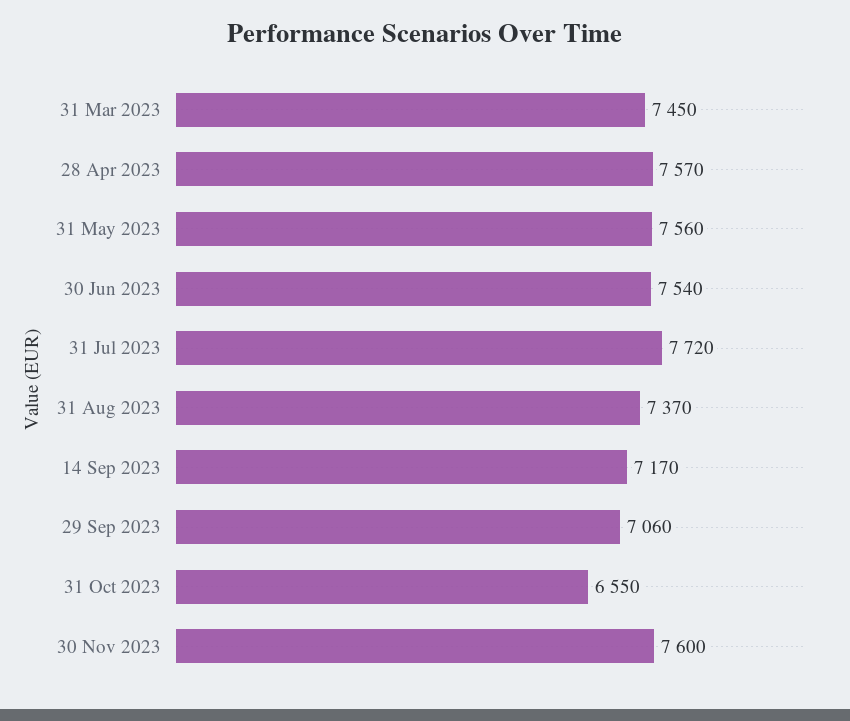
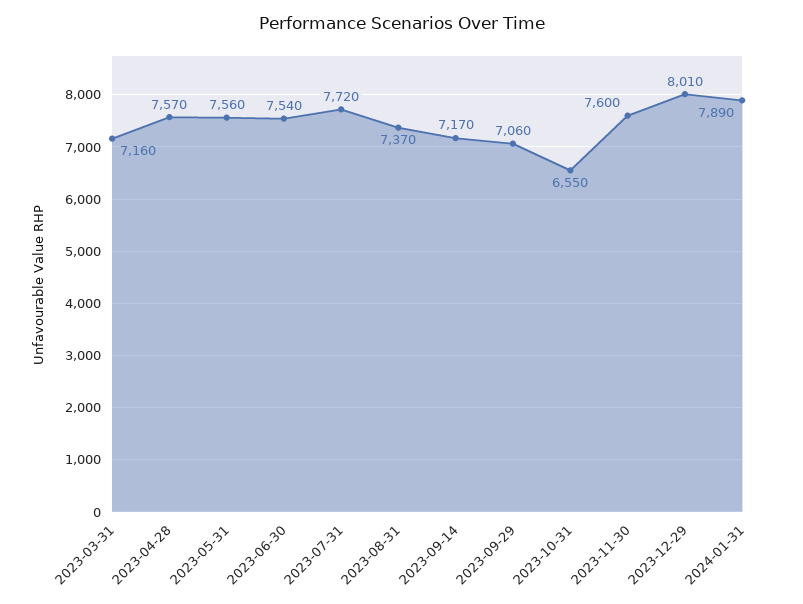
31 Mar 2023: 7450 -> 7160
2023-12-29: none -> 8010
2024-01-31: none -> 7890

